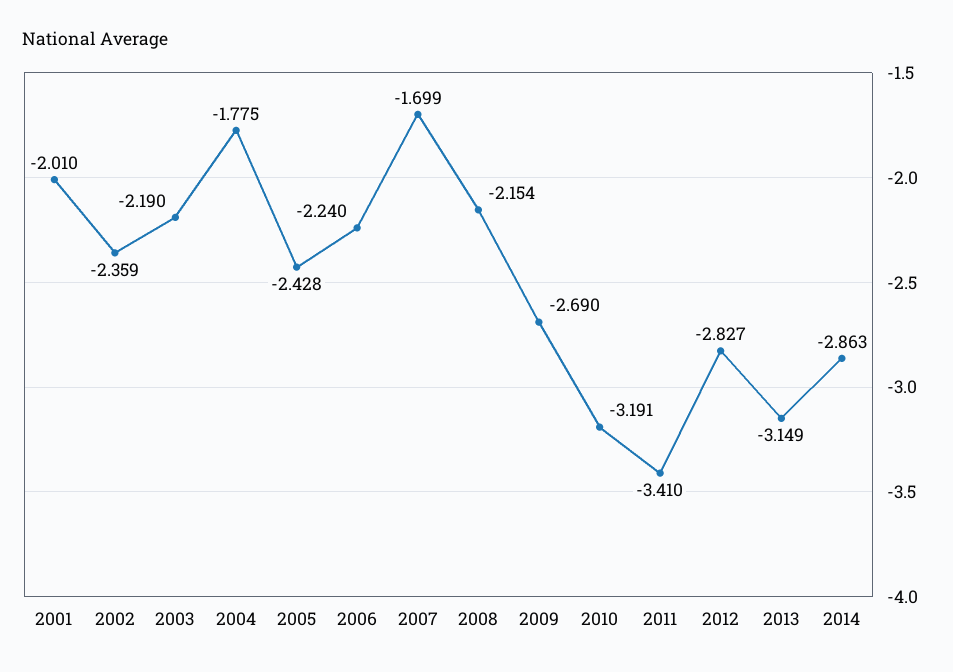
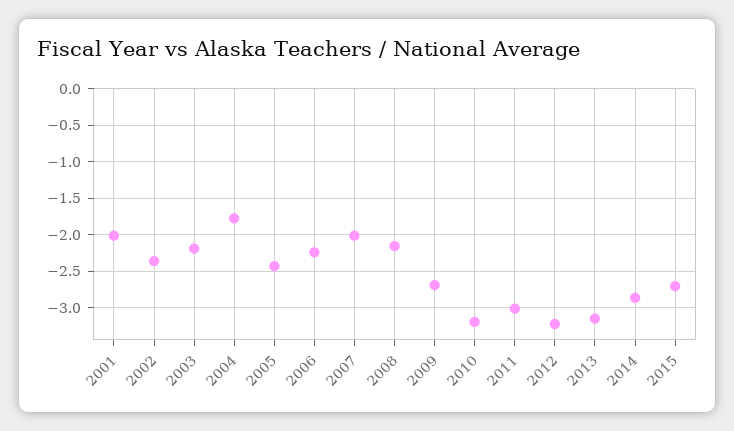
2007: -1.699 -> -2
2011: -3.41 -> -3
2012: -2.827 -> -3.2
2015: none -> -2.7

